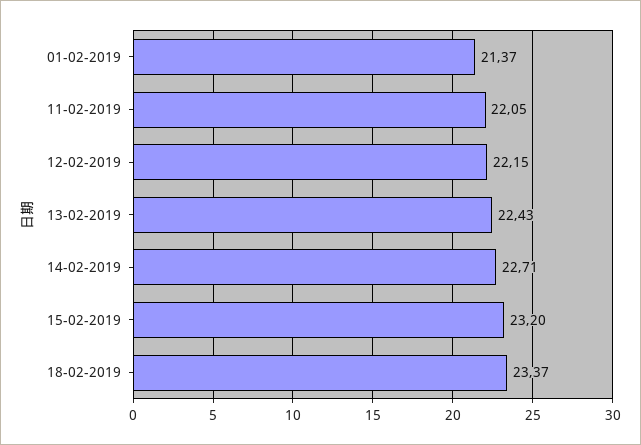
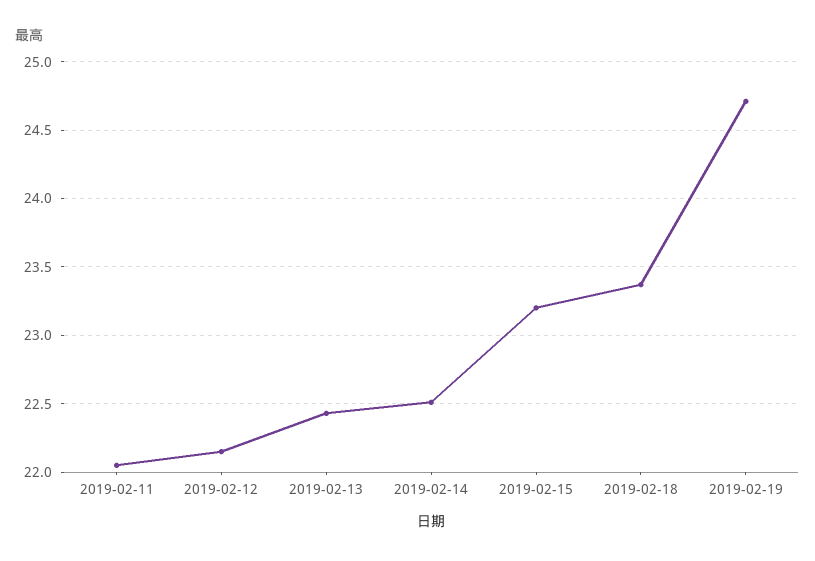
01-02-2019: 21.37 -> none
14-02-2019: 22.71 -> 22.5
2019-02-19: none -> 24.7

